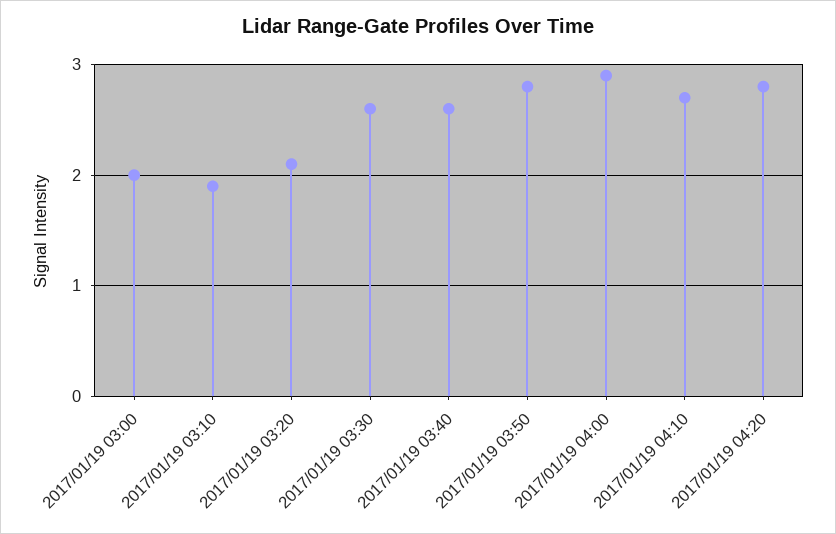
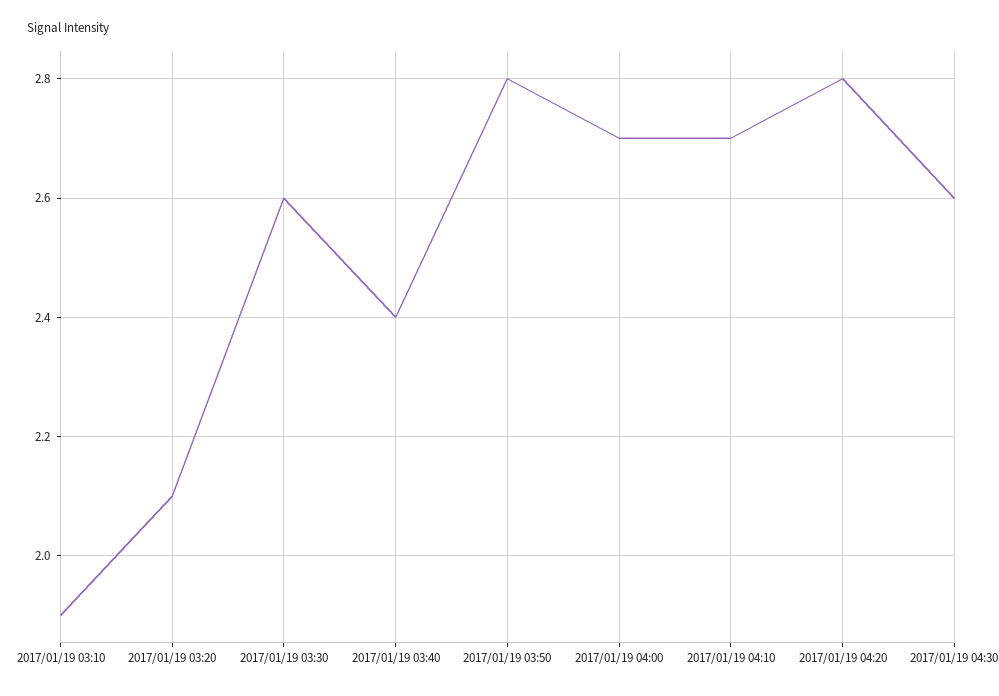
2017/01/19 03:00: 2 -> none
2017/01/19 03:40: 2.6 -> 2.4
2017/01/19 04:00: 2.9 -> 2.7
2017/01/19 04:30: none -> 2.6

